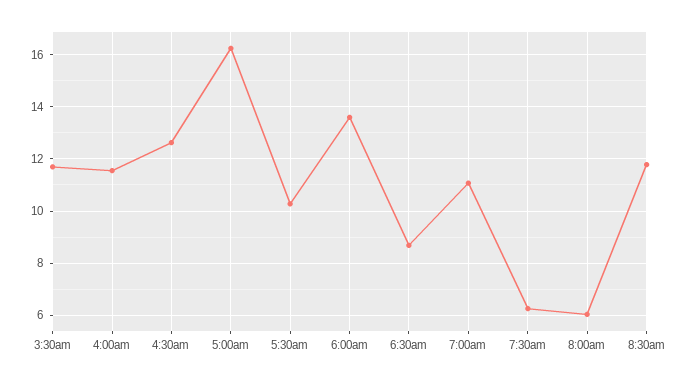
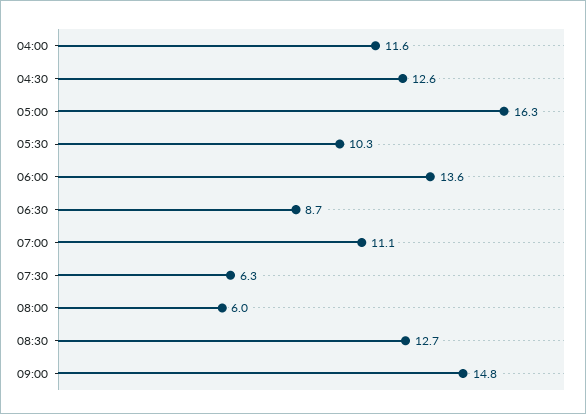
3:30am: 11.75 -> none
8:30am: 11.75 -> 12.7
09:00: none -> 14.8

